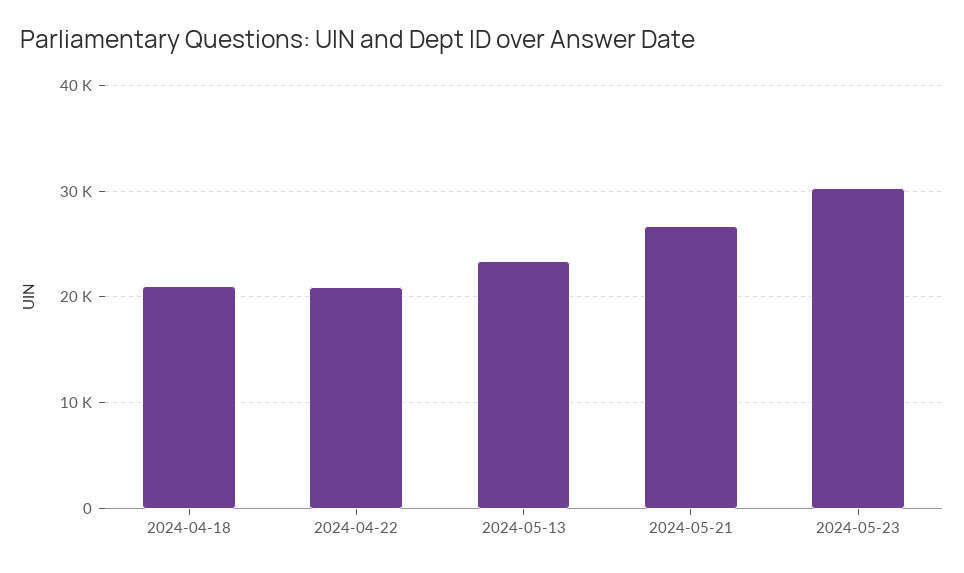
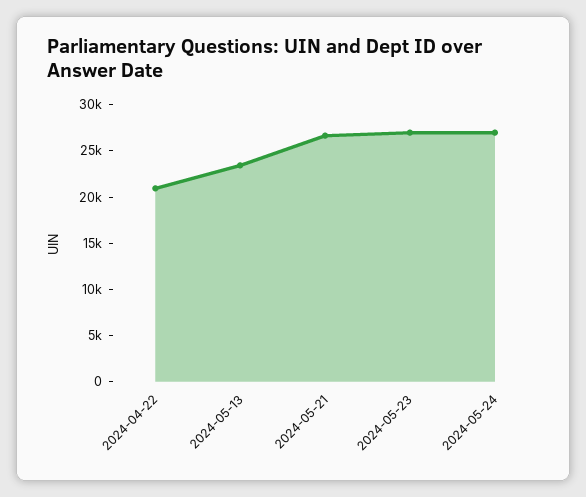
2024-04-18: 21000 -> none
2024-05-23: 30000 -> 27000
2024-05-24: none -> 27000

